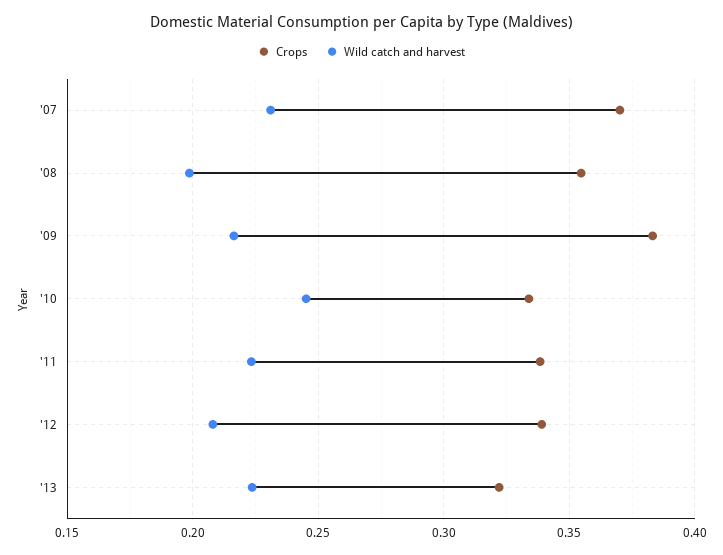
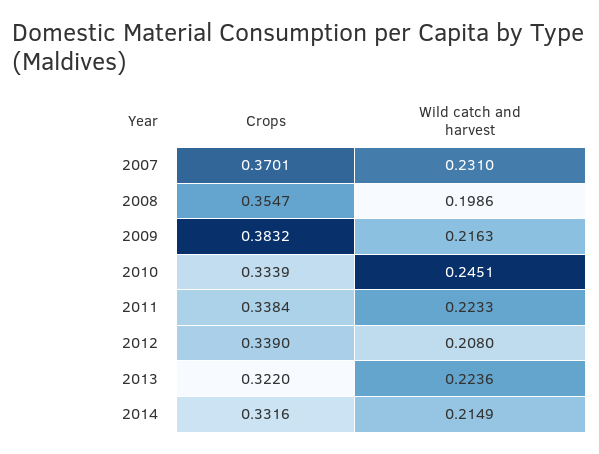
Crops, 2014: none -> 0.3316
Wild catch and harvest, 2014: none -> 0.2149

